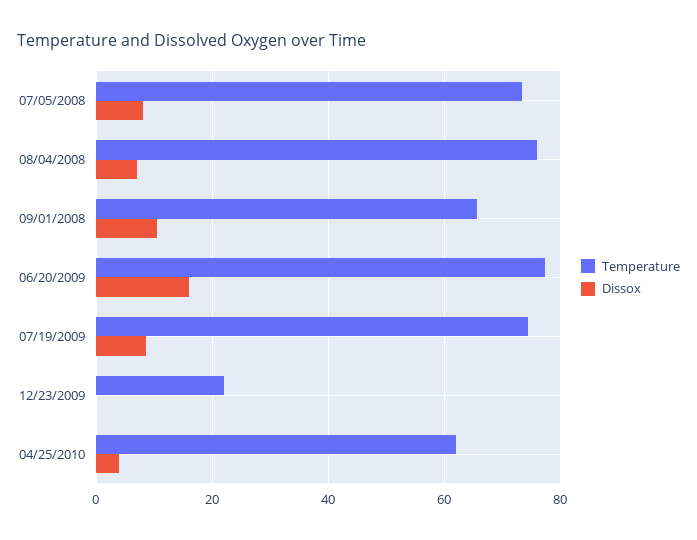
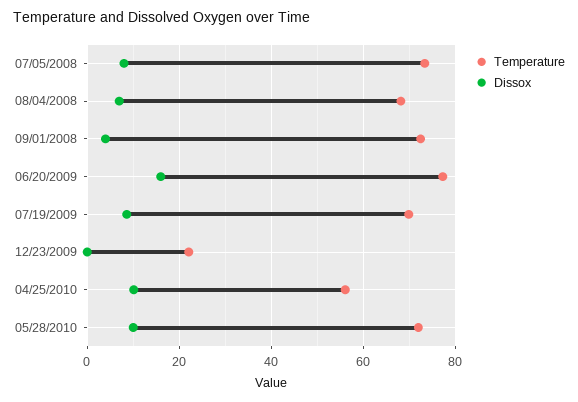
Temperature, 08/04/2008: 76 -> 68
Temperature, 09/01/2008: 66 -> 72
Dissox, 09/01/2008: 10 -> 4
Temperature, 07/19/2009: 74 -> 70
Temperature, 04/25/2010: 62 -> 56
Dissox, 04/25/2010: 4 -> 10
Temperature, 05/28/2010: none -> 72
Dissox, 05/28/2010: none -> 10

